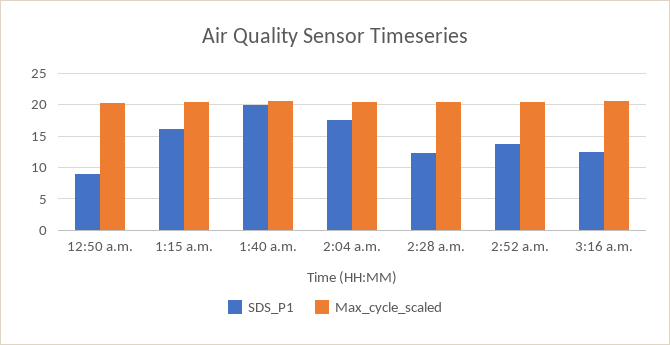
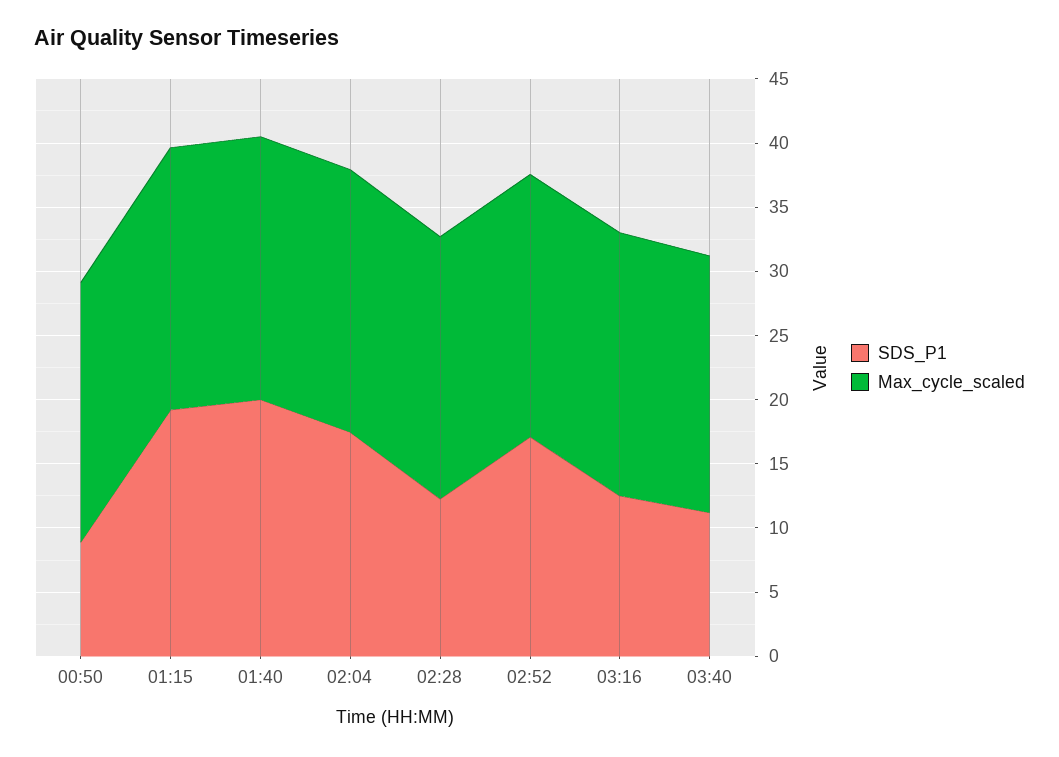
SDS_P1, 1:15 a.m.: 16 -> 19
SDS_P1, 2:52 a.m.: 14 -> 17
SDS_P1, 03:40: none -> 11
Max_cycle_scaled, 03:40: none -> 20

